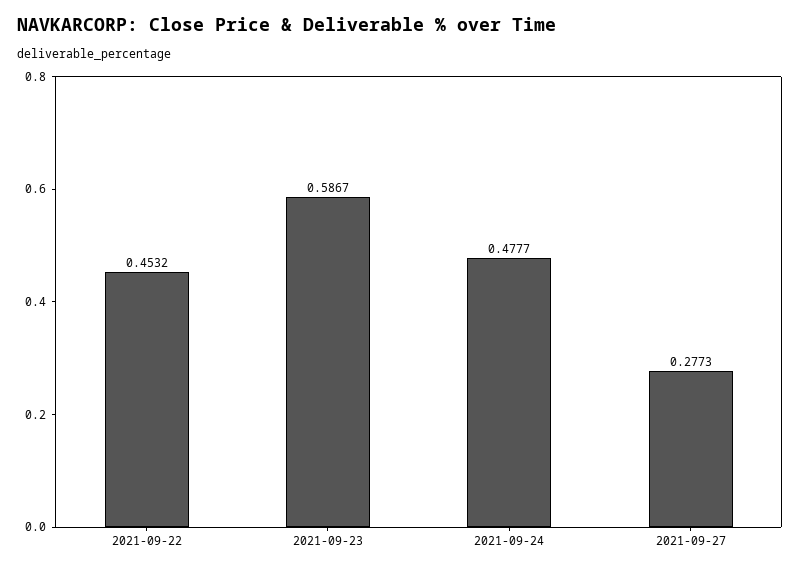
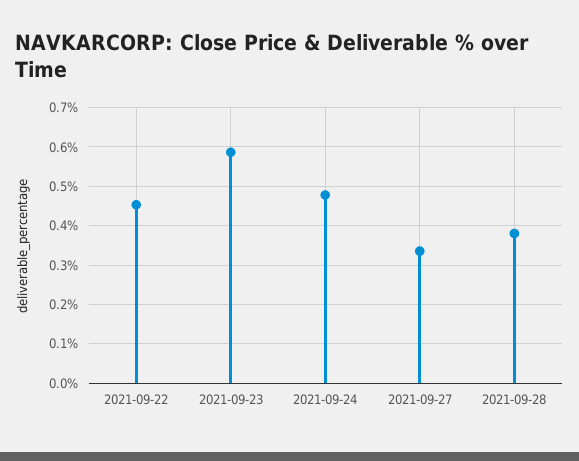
2021-09-27: 0.2773 -> 0.34
2021-09-28: none -> 0.38

